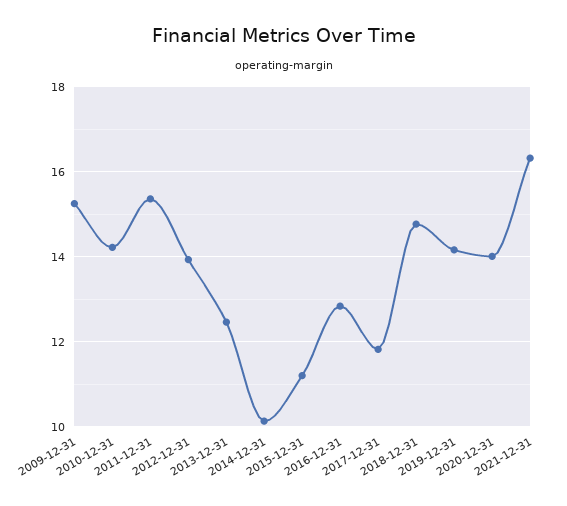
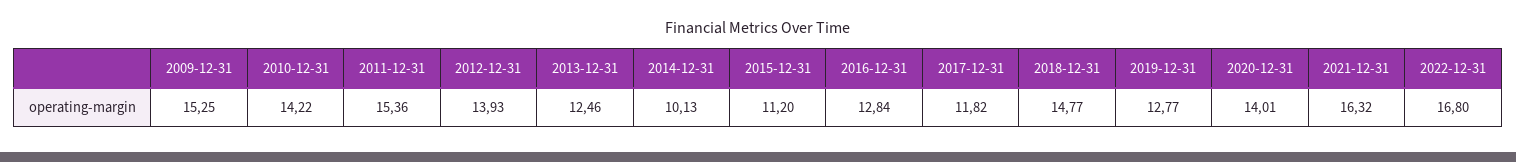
2019-12-31: 14.2 -> 12.77
2022-12-31: none -> 16.8

